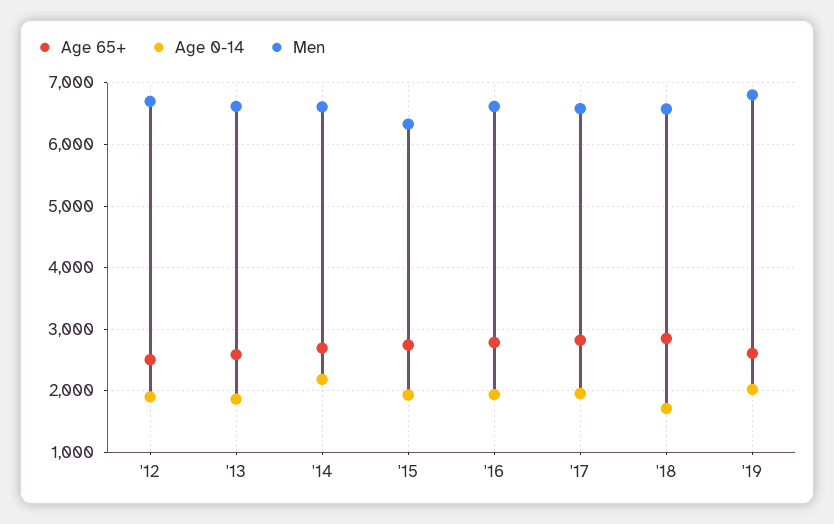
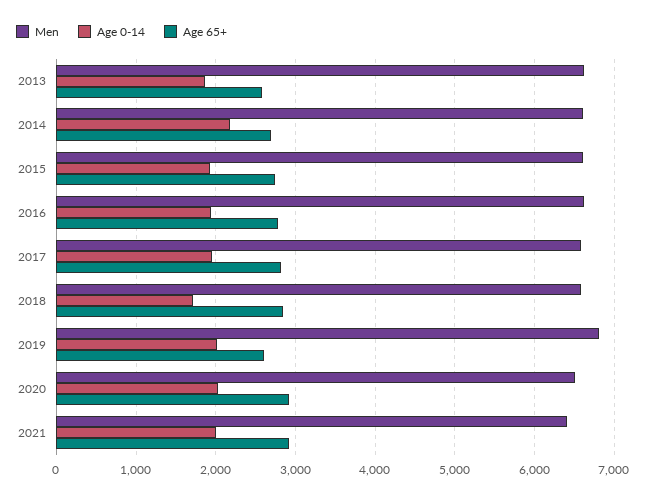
Age 65+, '12: 2500 -> none
Age 0-14, '12: 1900 -> none
Men, '12: 6700 -> none
Men, '15: 6300 -> 6600
Men, 2020: none -> 6500
Age 0-14, 2020: none -> 2000
Age 65+, 2020: none -> 2900
Men, 2021: none -> 6400
Age 0-14, 2021: none -> 2000
Age 65+, 2021: none -> 2900

